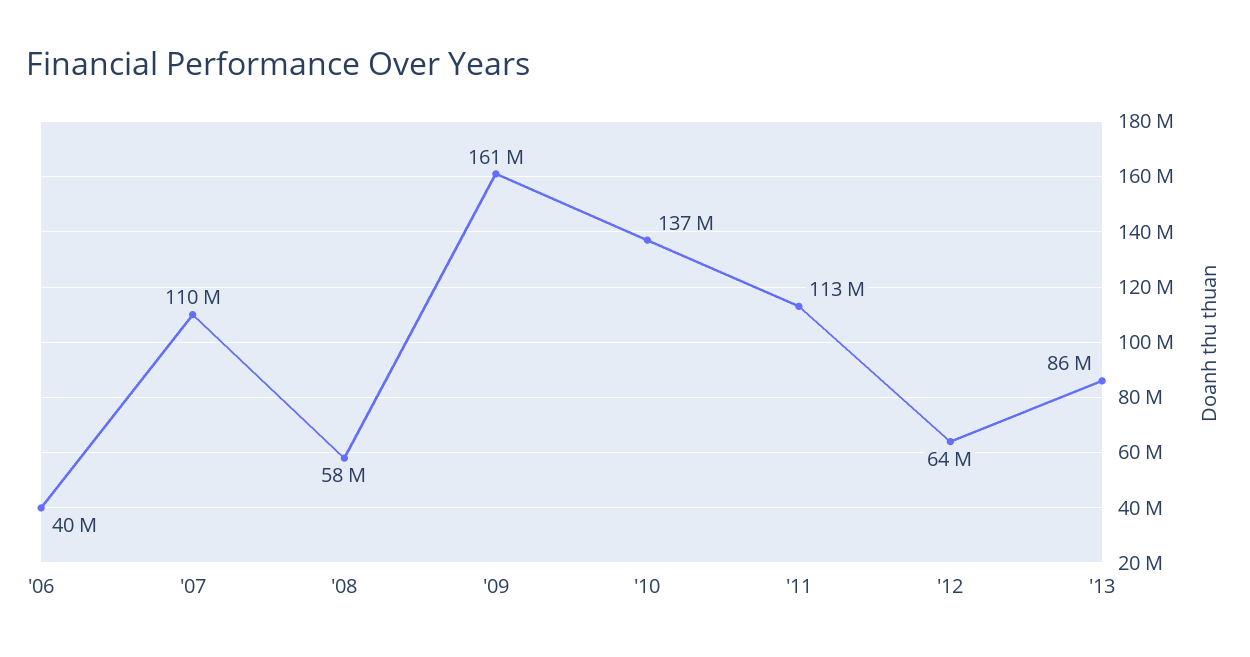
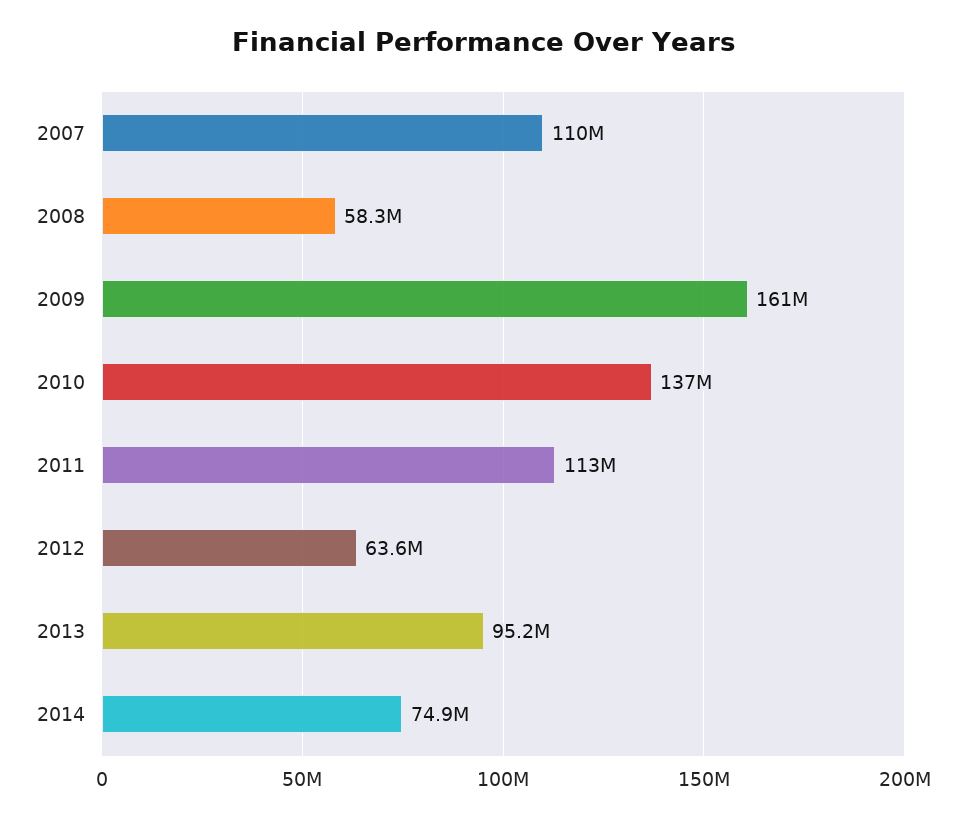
'06: 40000000 -> none
'13: 86000000 -> 95200000
2014: none -> 74900000

